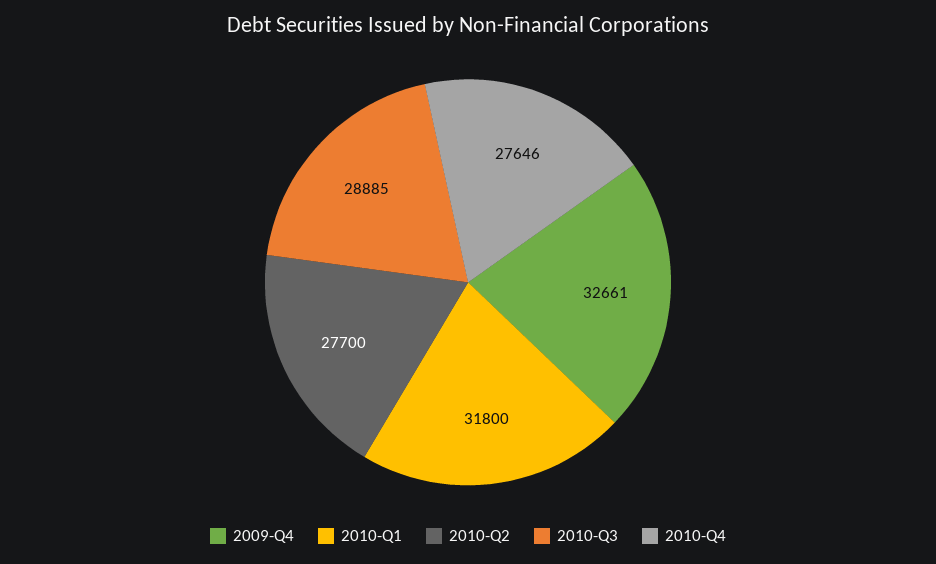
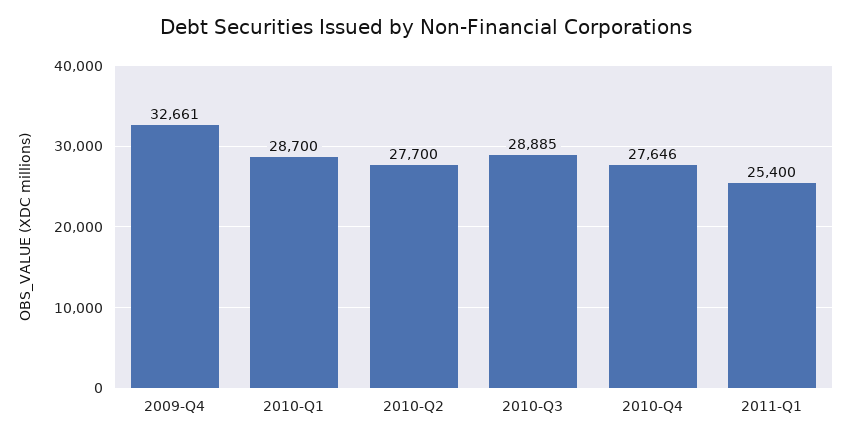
2010-Q1: 31800 -> 28700
2011-Q1: none -> 25400

